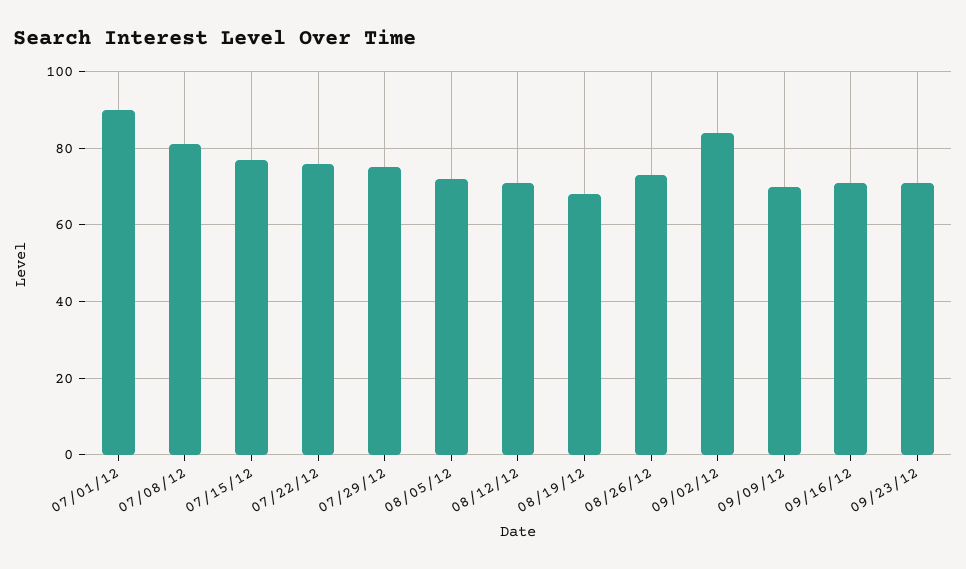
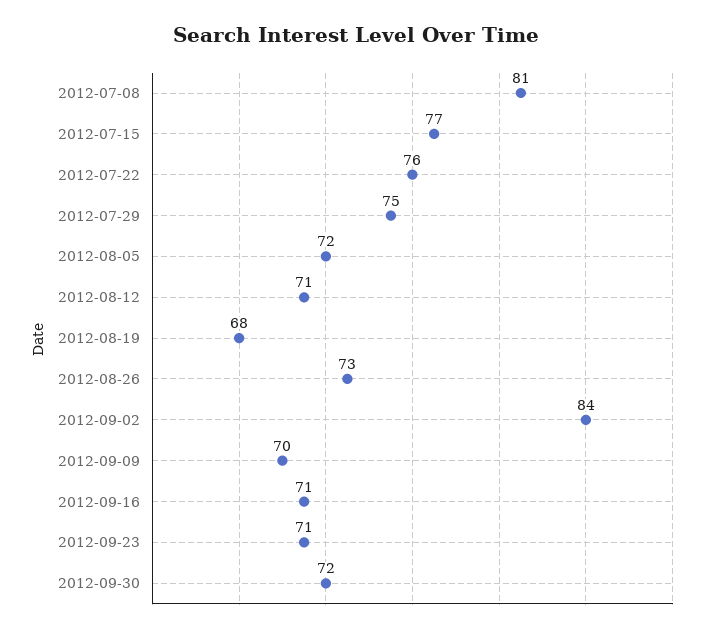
07/01/12: 90 -> none
2012-09-30: none -> 72

